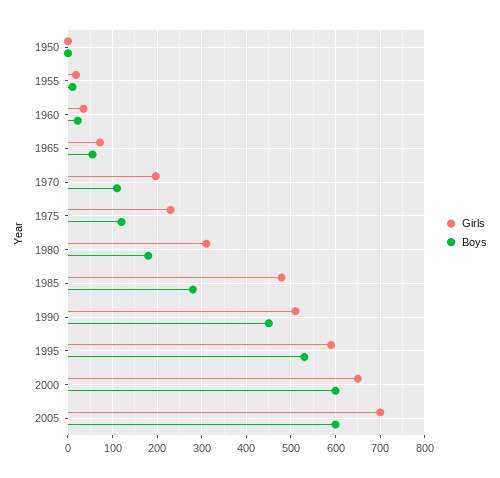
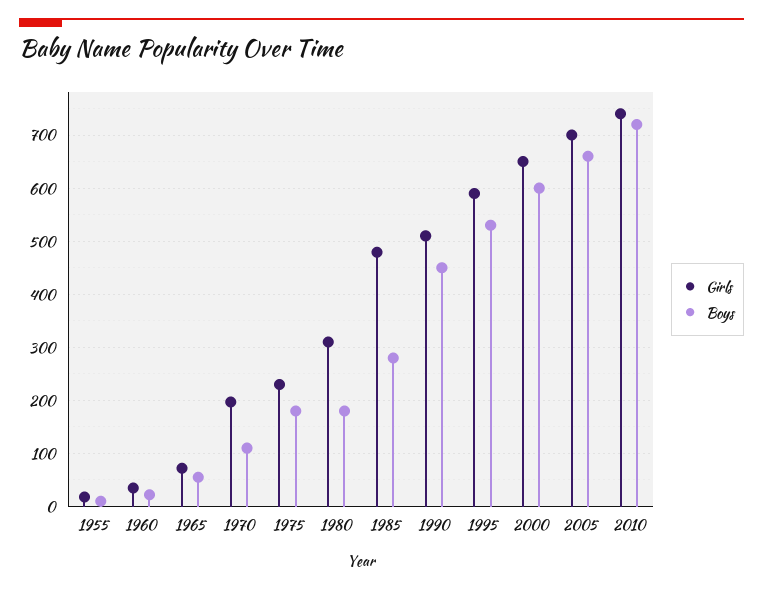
Girls, 1950: 0 -> none
Boys, 1950: 0 -> none
Boys, 1975: 120 -> 180
Boys, 2005: 600 -> 660
Girls, 2010: none -> 740
Boys, 2010: none -> 720

